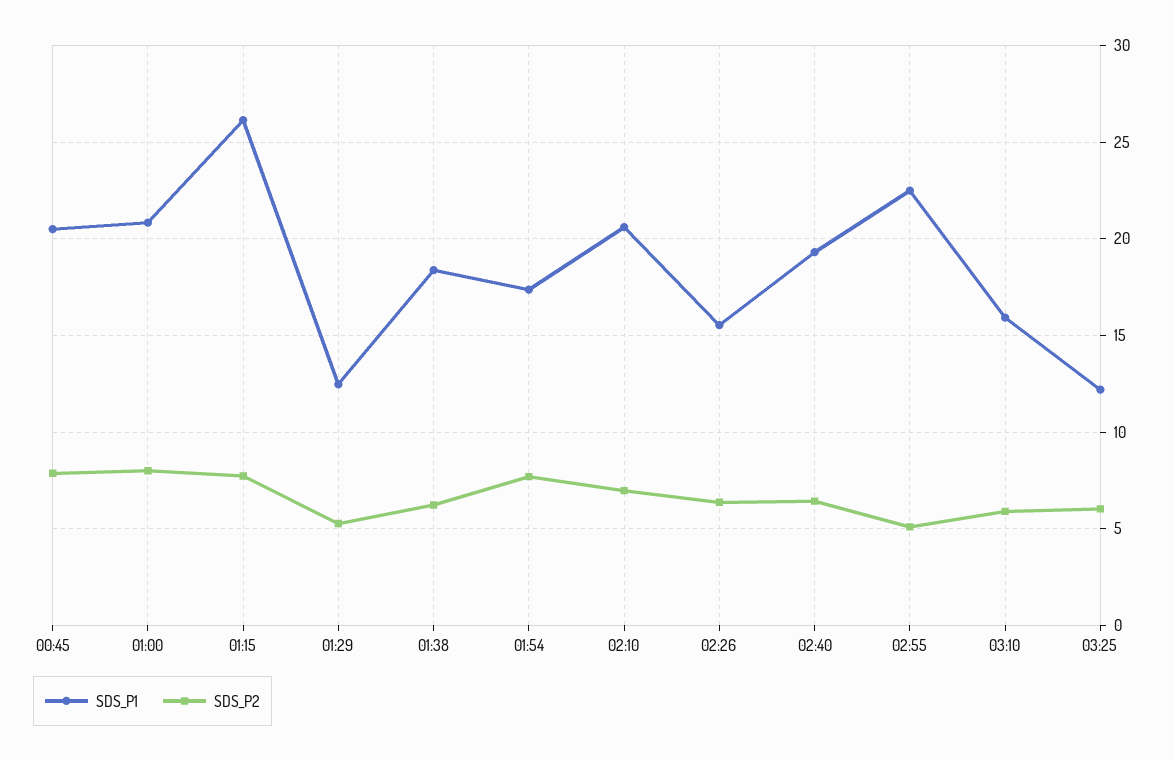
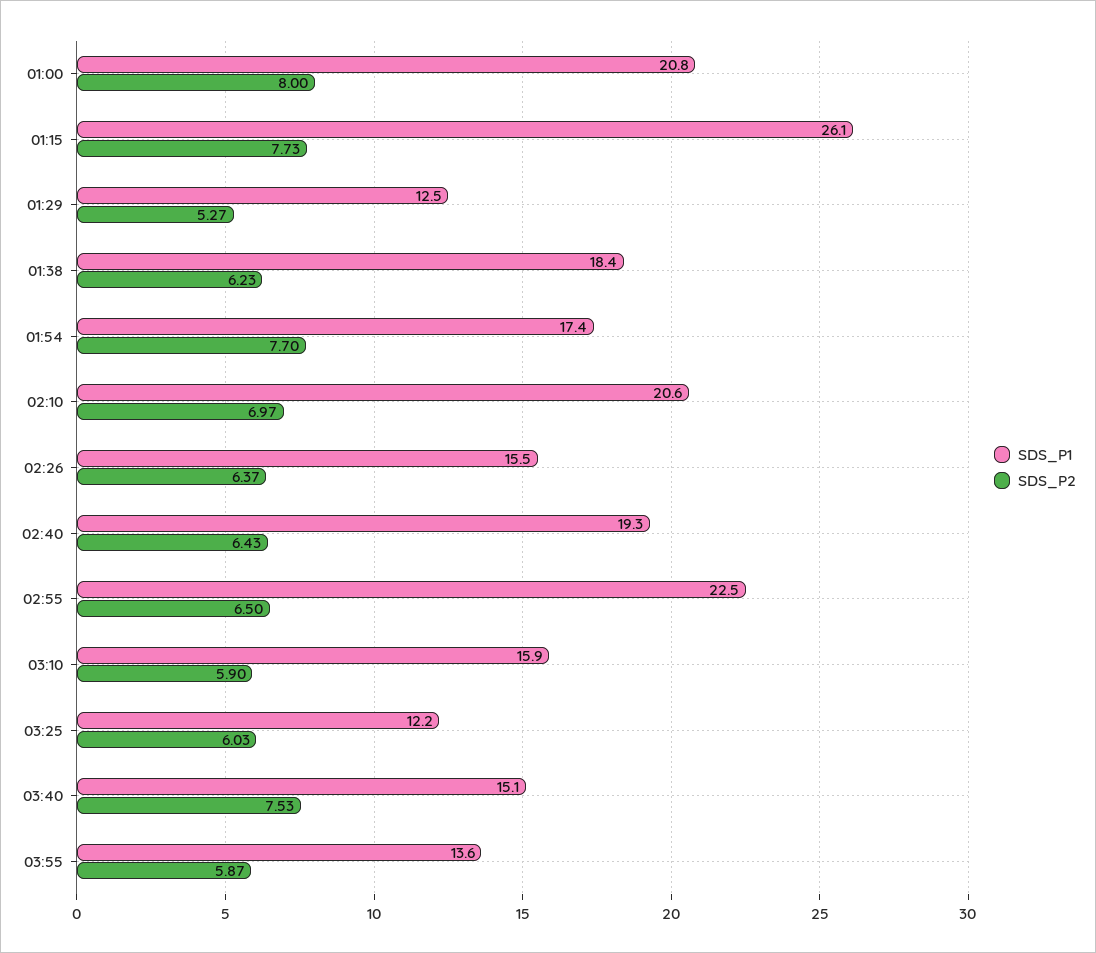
SDS_P1, 00:45: 20.5 -> none
SDS_P2, 00:45: 8 -> none
SDS_P2, 02:55: 5 -> 6.5
SDS_P1, 03:40: none -> 15.1
SDS_P2, 03:40: none -> 7.53
SDS_P1, 03:55: none -> 13.6
SDS_P2, 03:55: none -> 5.87

